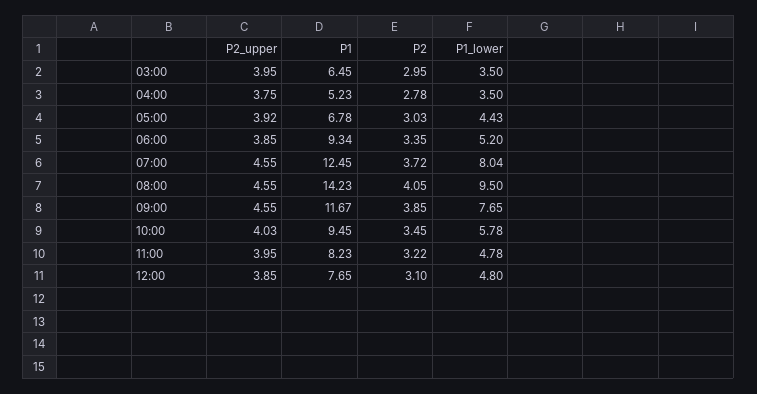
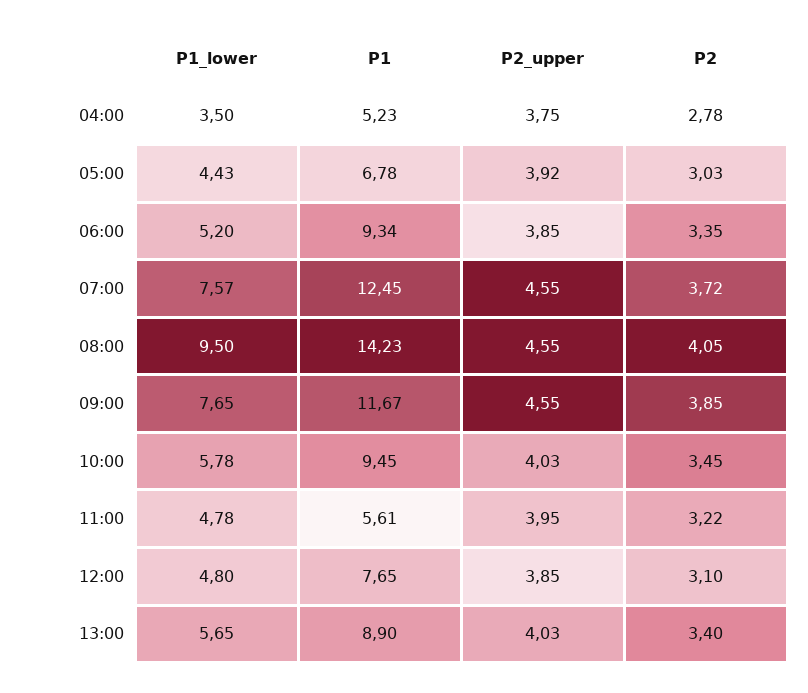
P2_upper, 03:00: 3.95 -> none
P1, 03:00: 6.45 -> none
P2, 03:00: 2.95 -> none
P1_lower, 03:00: 3.5 -> none
P1_lower, 07:00: 8.04 -> 7.57
P1, 11:00: 8.23 -> 5.61
P1_lower, 13:00: none -> 5.65
P1, 13:00: none -> 8.9
P2_upper, 13:00: none -> 4.03
P2, 13:00: none -> 3.4

